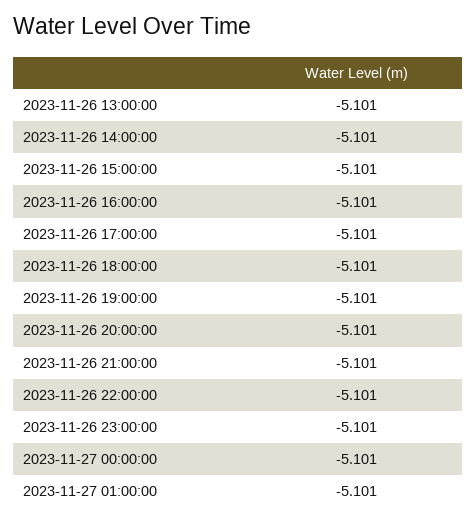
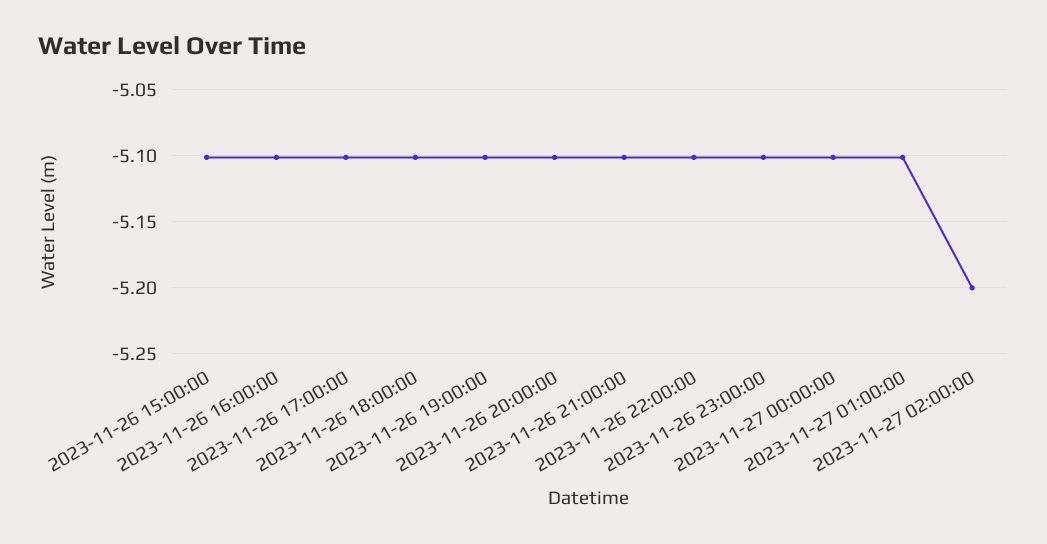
2023-11-26 13:00:00: -5.101 -> none
2023-11-26 14:00:00: -5.101 -> none
2023-11-27 02:00:00: none -> -5.2

